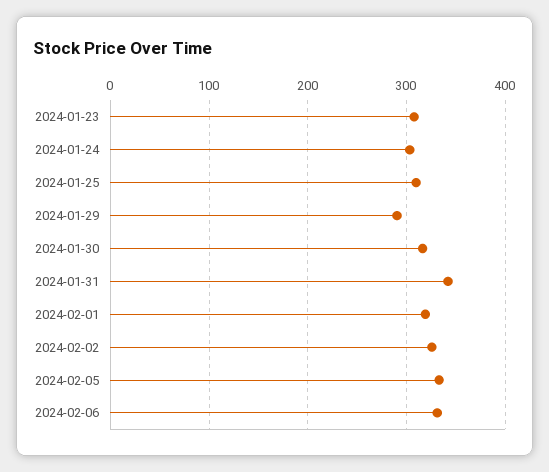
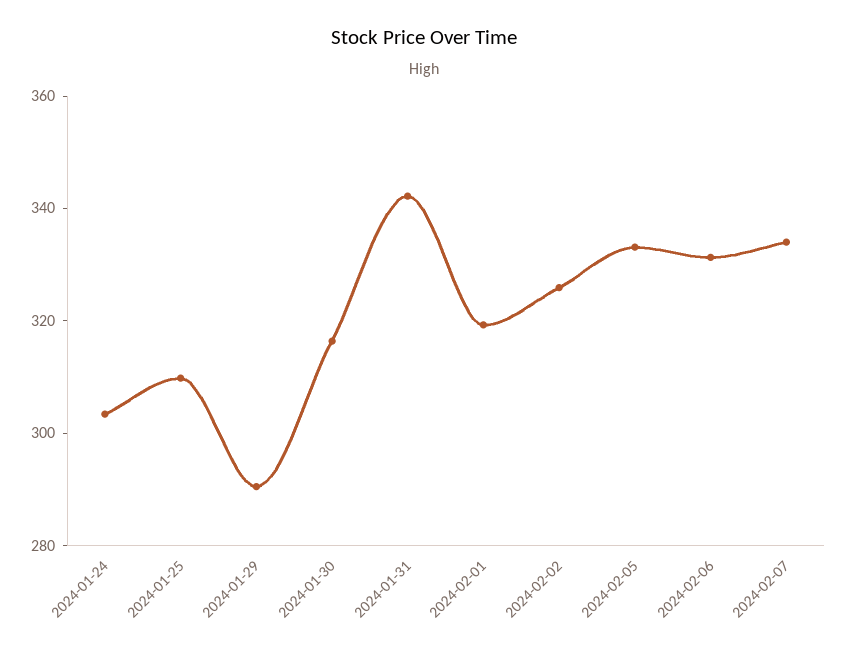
2024-01-23: 310 -> none
2024-02-07: none -> 335

